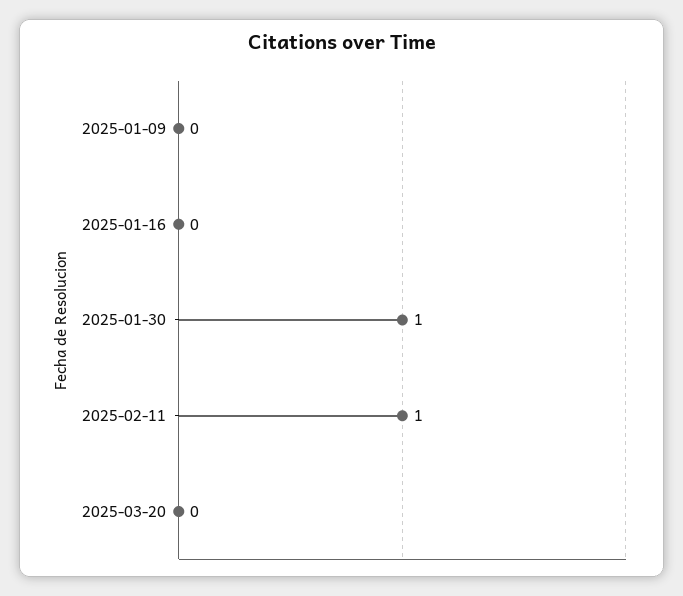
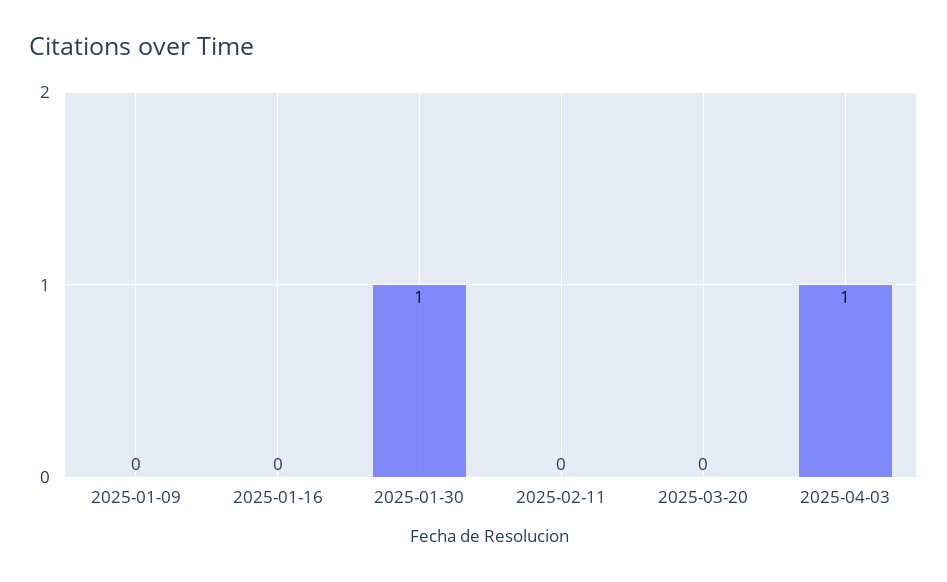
2025-02-11: 1 -> 0
2025-04-03: none -> 1

